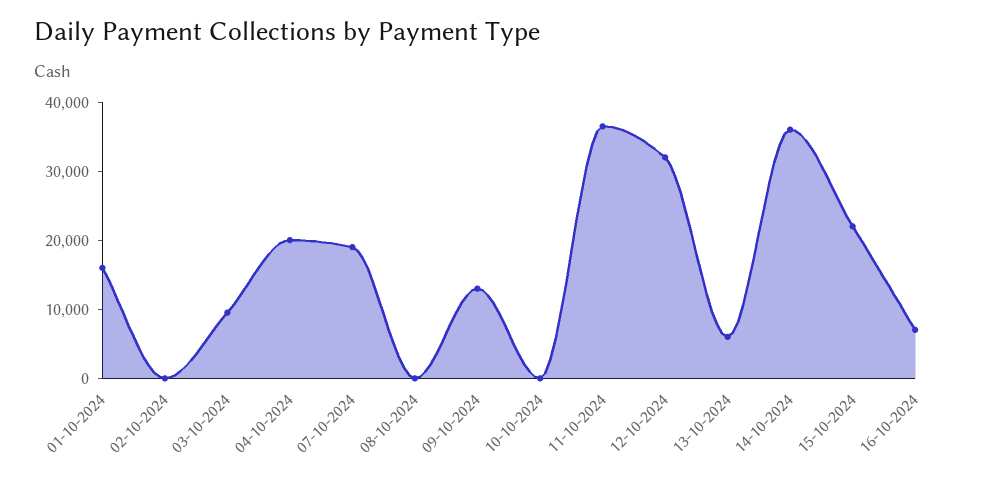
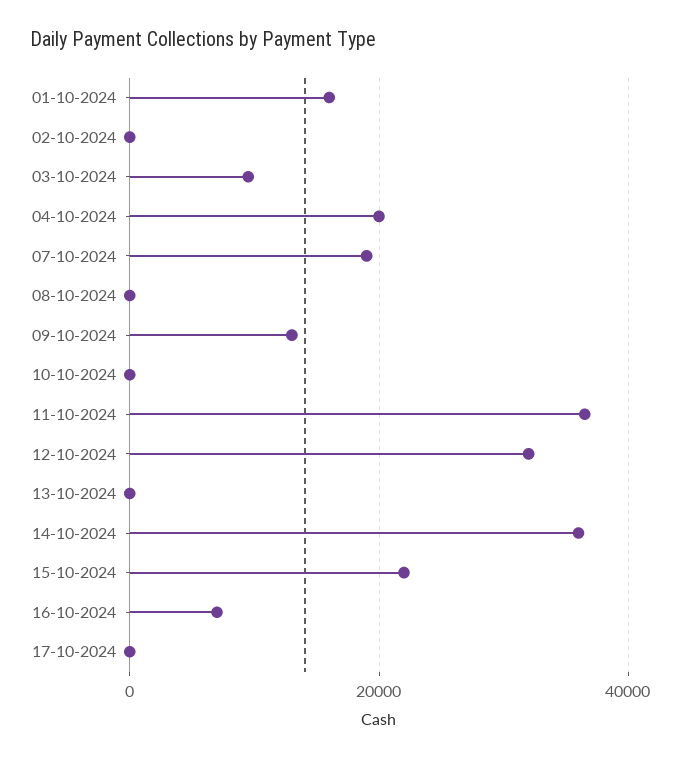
13-10-2024: 6000 -> 0
17-10-2024: none -> 0

